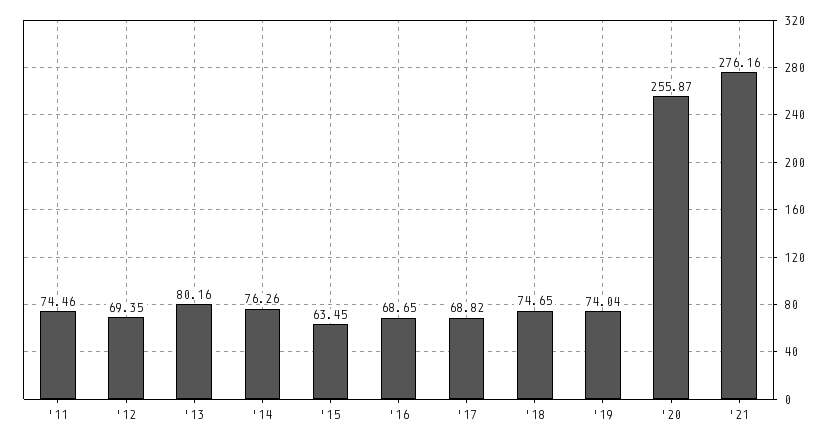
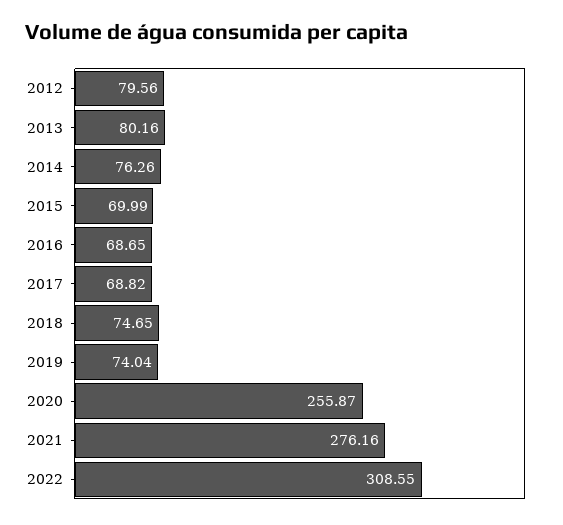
'11: 74.46 -> none
'12: 69.35 -> 79.56
'15: 63.45 -> 69.99
2022: none -> 308.55

